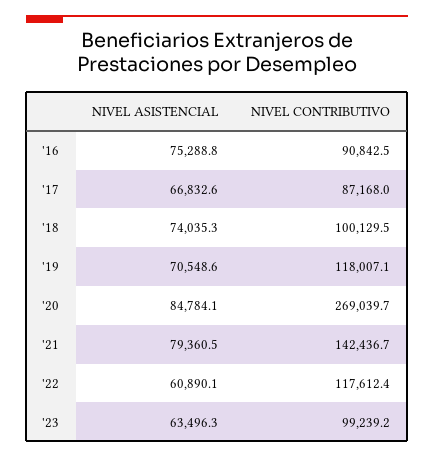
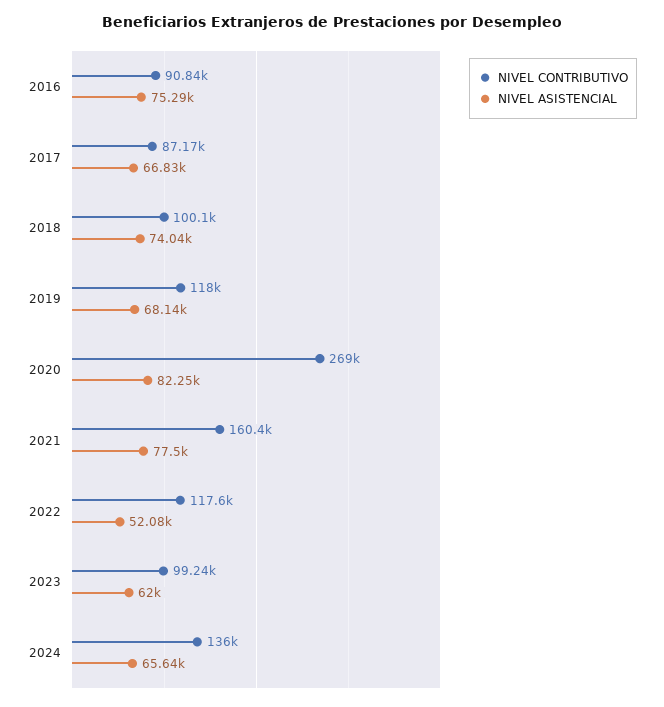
NIVEL ASISTENCIAL, '19: 70548.6 -> 68140
NIVEL ASISTENCIAL, '20: 84784.1 -> 82250
NIVEL ASISTENCIAL, '21: 79360.5 -> 77500
NIVEL CONTRIBUTIVO, '21: 142436.7 -> 160400
NIVEL ASISTENCIAL, '22: 60890.1 -> 52080
NIVEL ASISTENCIAL, '23: 63496.3 -> 62000
NIVEL CONTRIBUTIVO, 2024: none -> 136000
NIVEL ASISTENCIAL, 2024: none -> 65640

